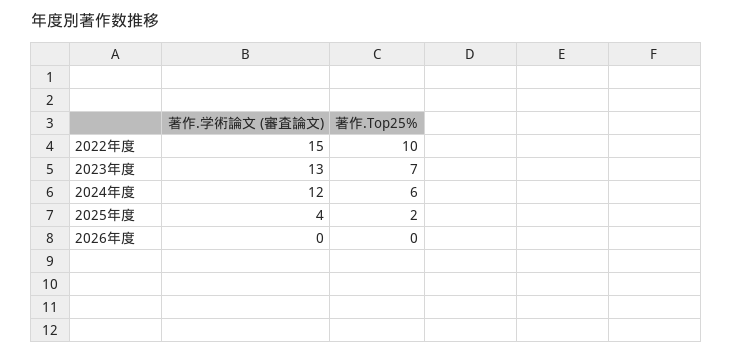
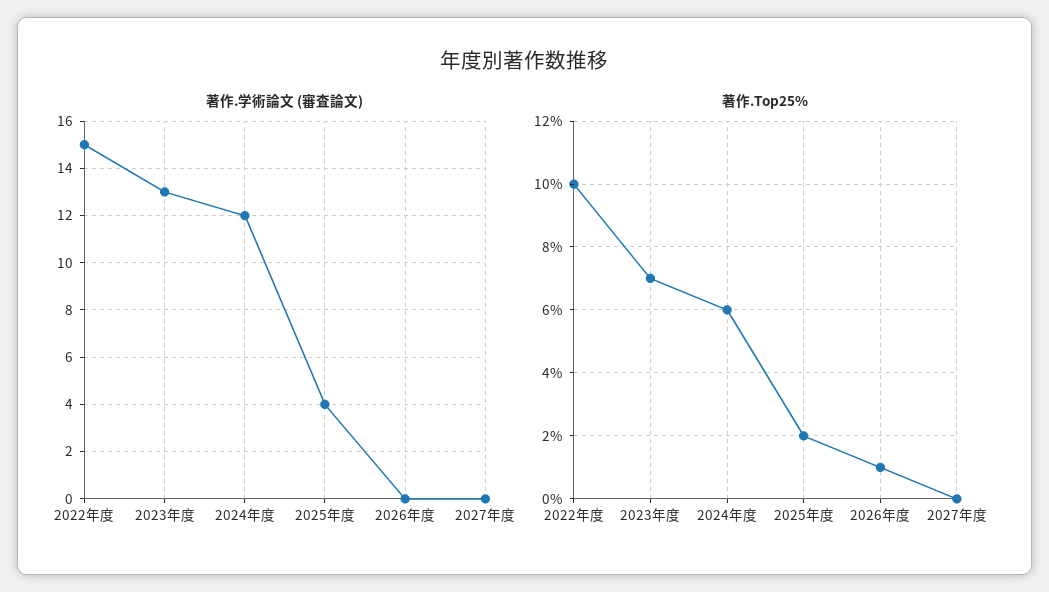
著作.Top25%, 2026年度: 0 -> 1
著作.学術論文 (審査論文), 2027年度: none -> 0
著作.Top25%, 2027年度: none -> 0

